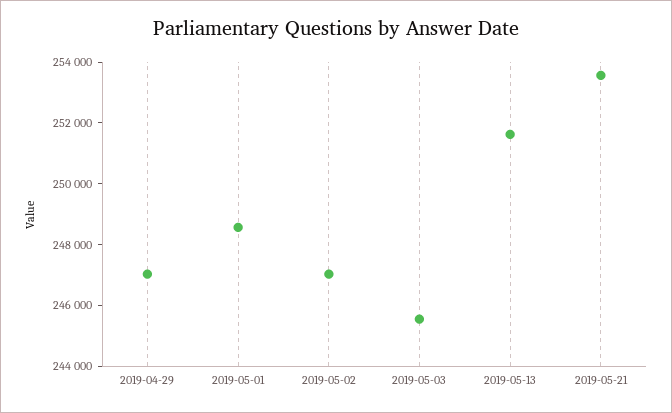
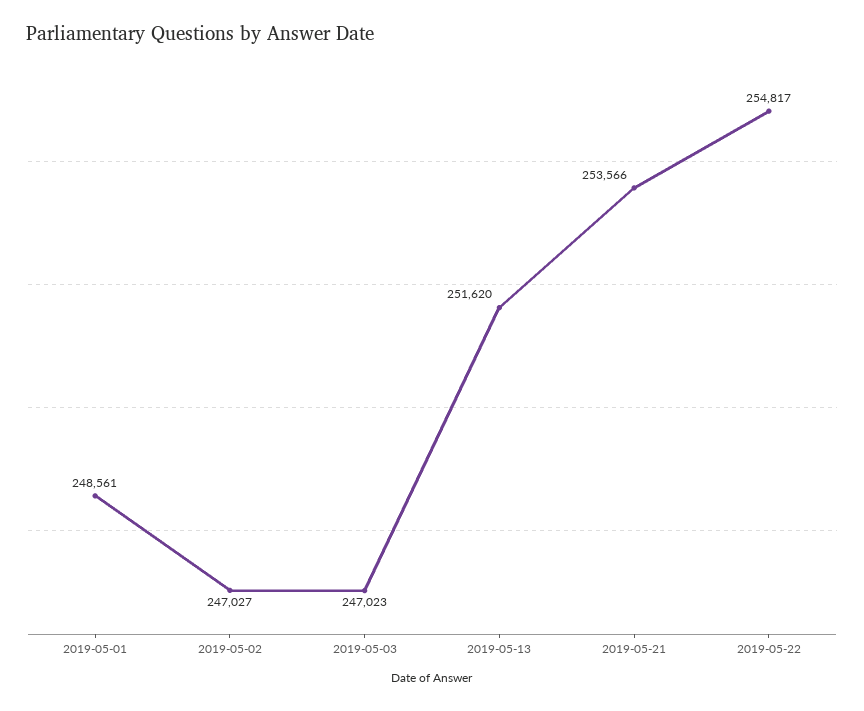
2019-04-29: 247000 -> none
2019-05-03: 245500 -> 247023
2019-05-22: none -> 254817

